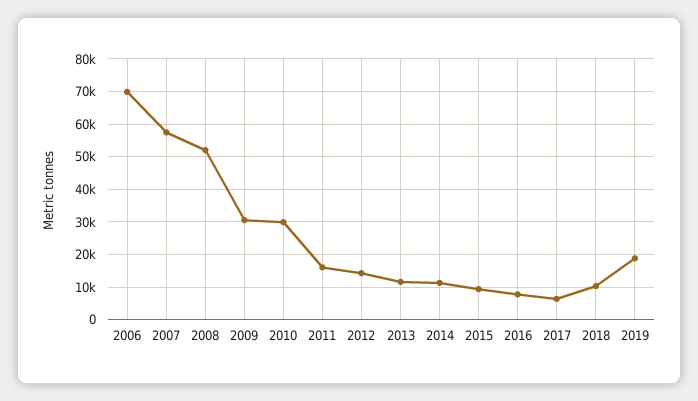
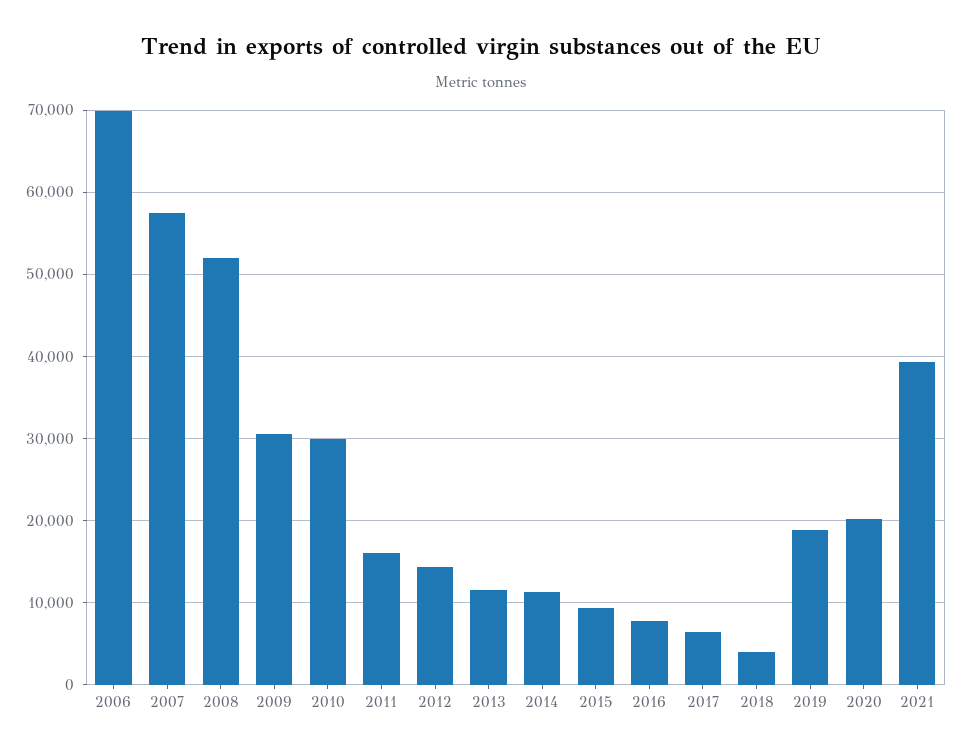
2018: 10000 -> 4000
2020: none -> 20000
2021: none -> 39000

